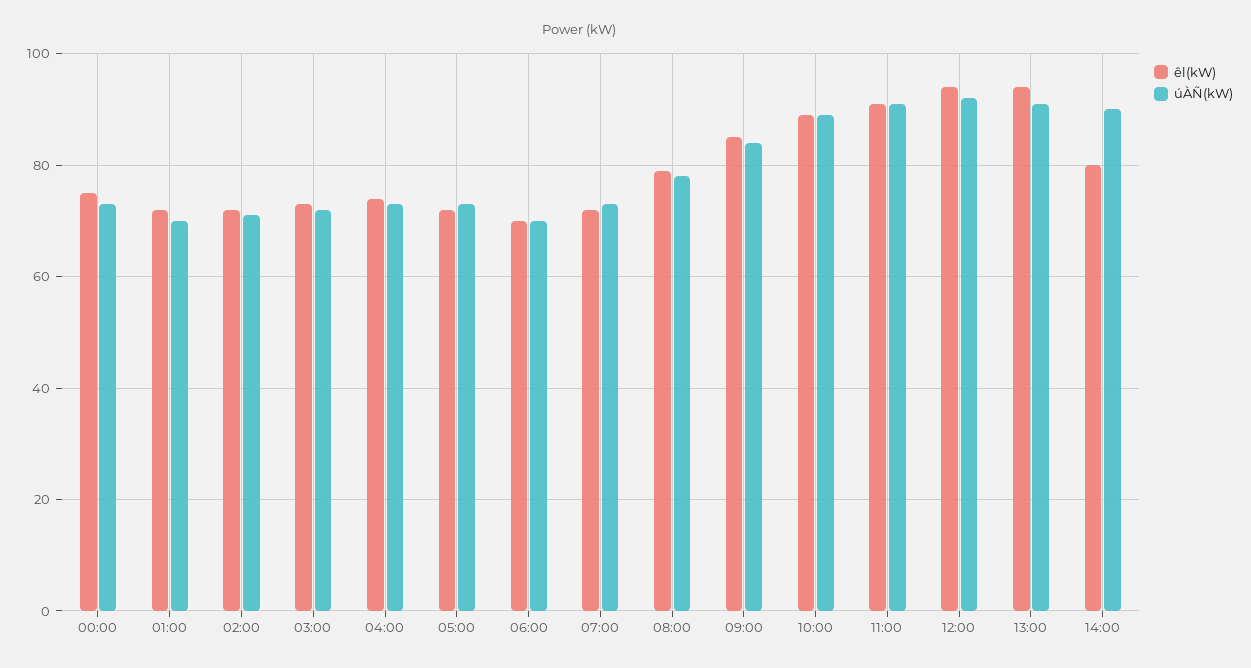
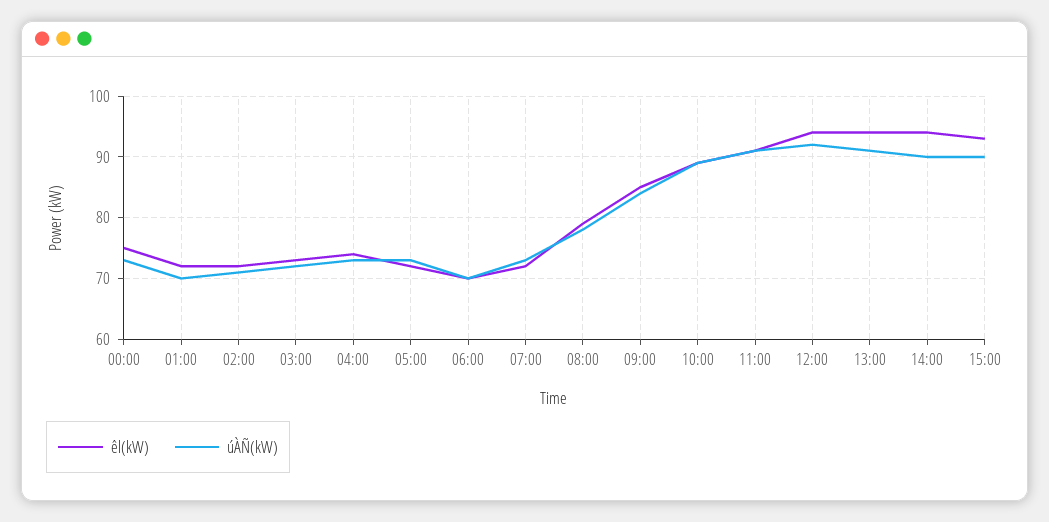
êl(kW), 14:00: 80 -> 94
êl(kW), 15:00: none -> 93
úÀÑ(kW), 15:00: none -> 90

